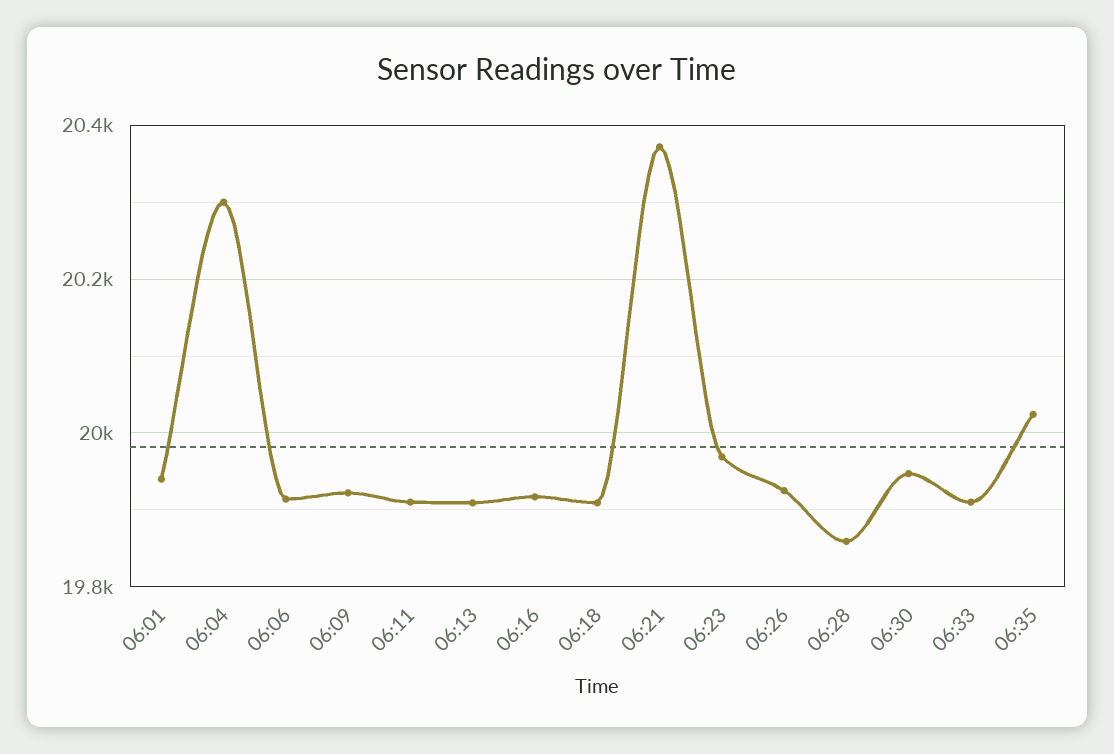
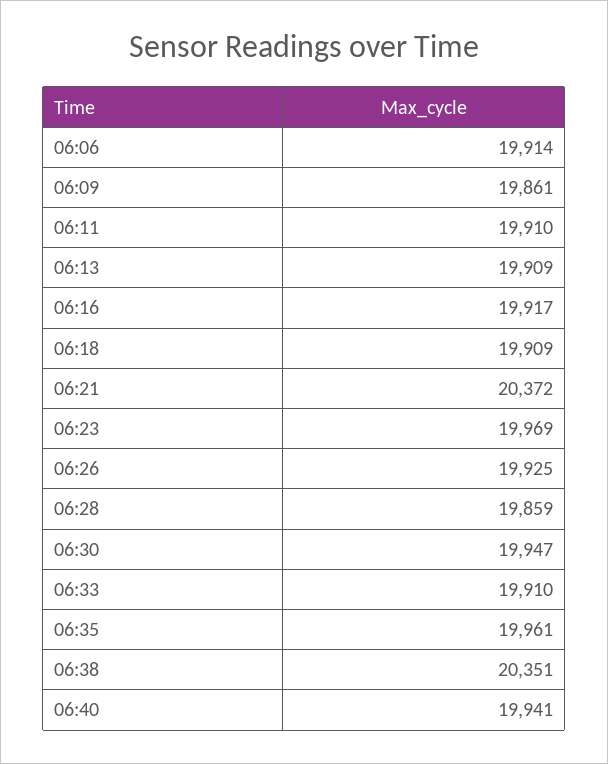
06:01: 19940 -> none
06:04: 20300 -> none
06:09: 19920 -> 19861
06:35: 20020 -> 19961
06:38: none -> 20351
06:40: none -> 19941

